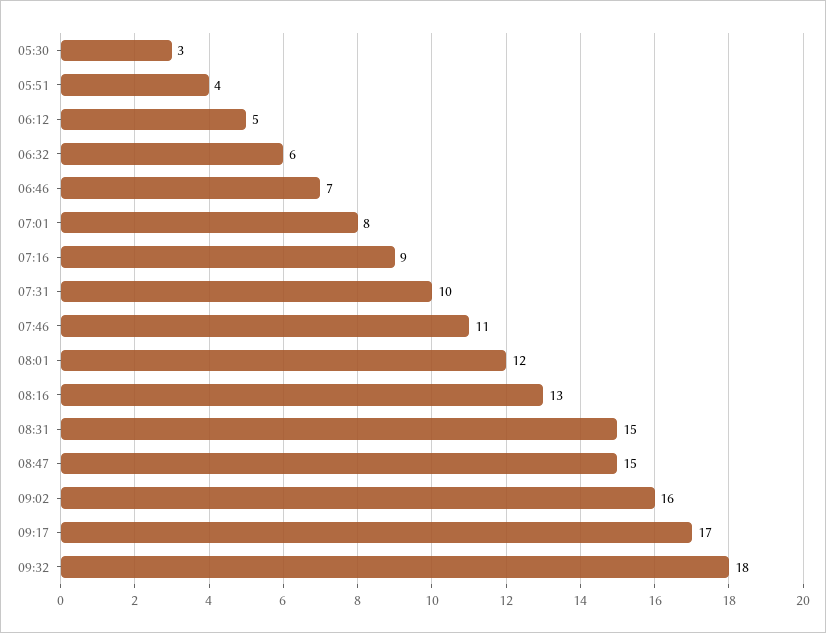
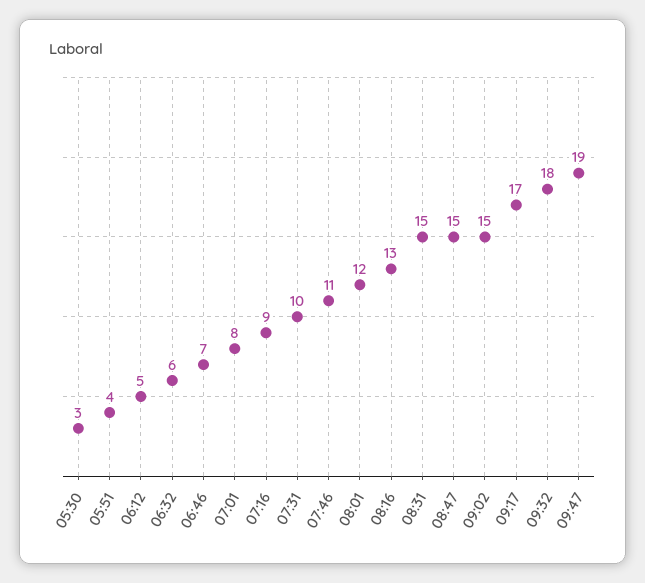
09:02: 16 -> 15
09:47: none -> 19

